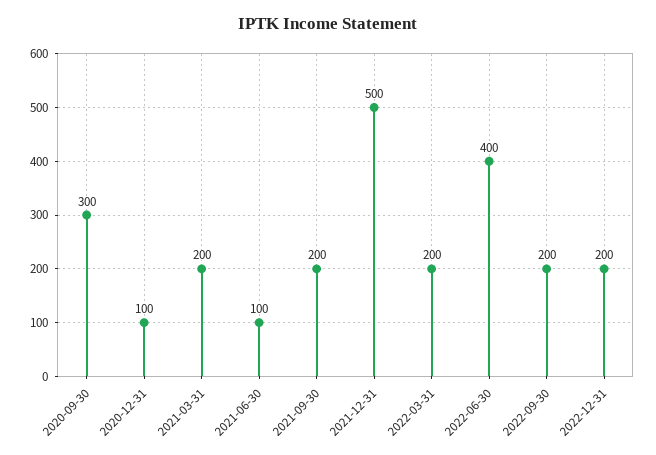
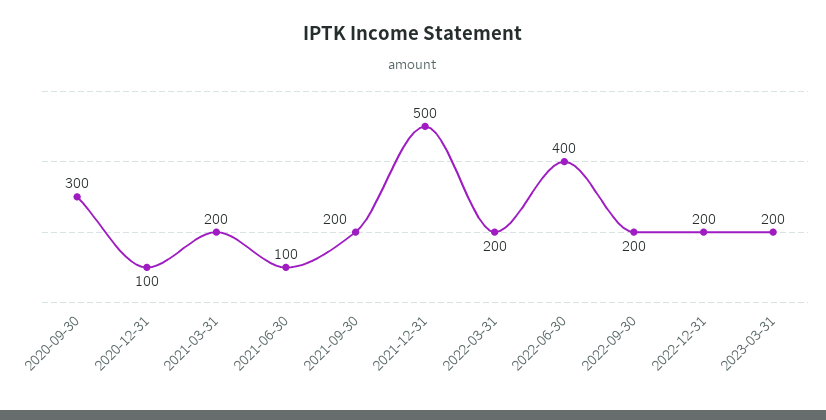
2023-03-31: none -> 200

